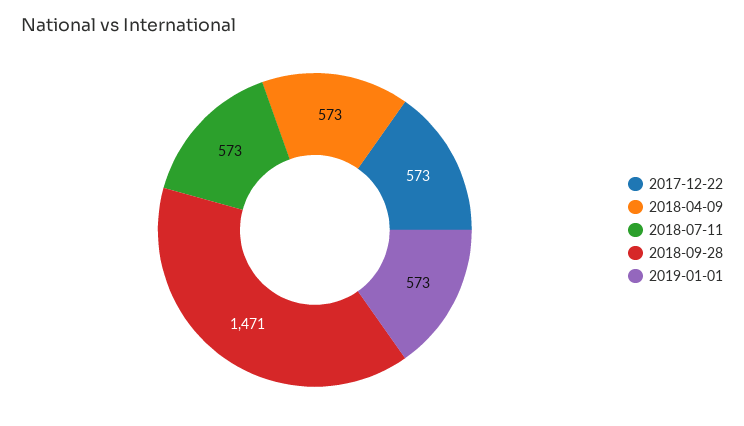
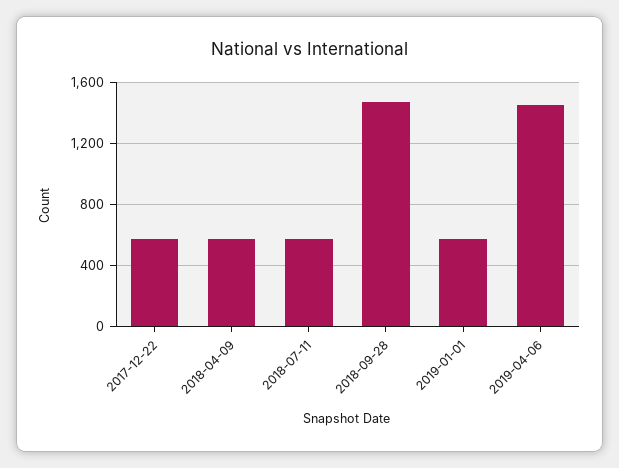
2019-04-06: none -> 1450

